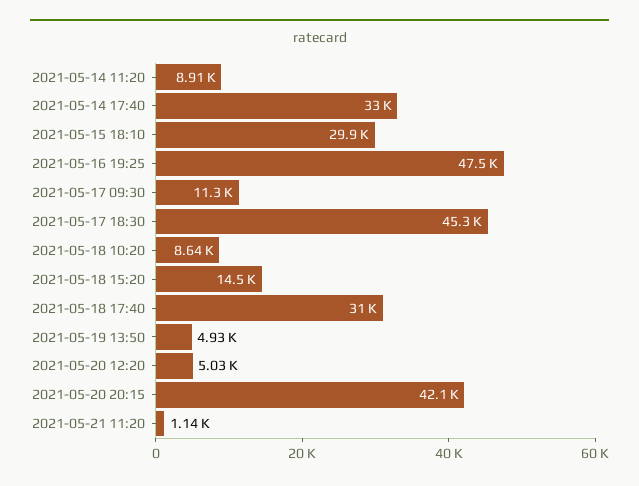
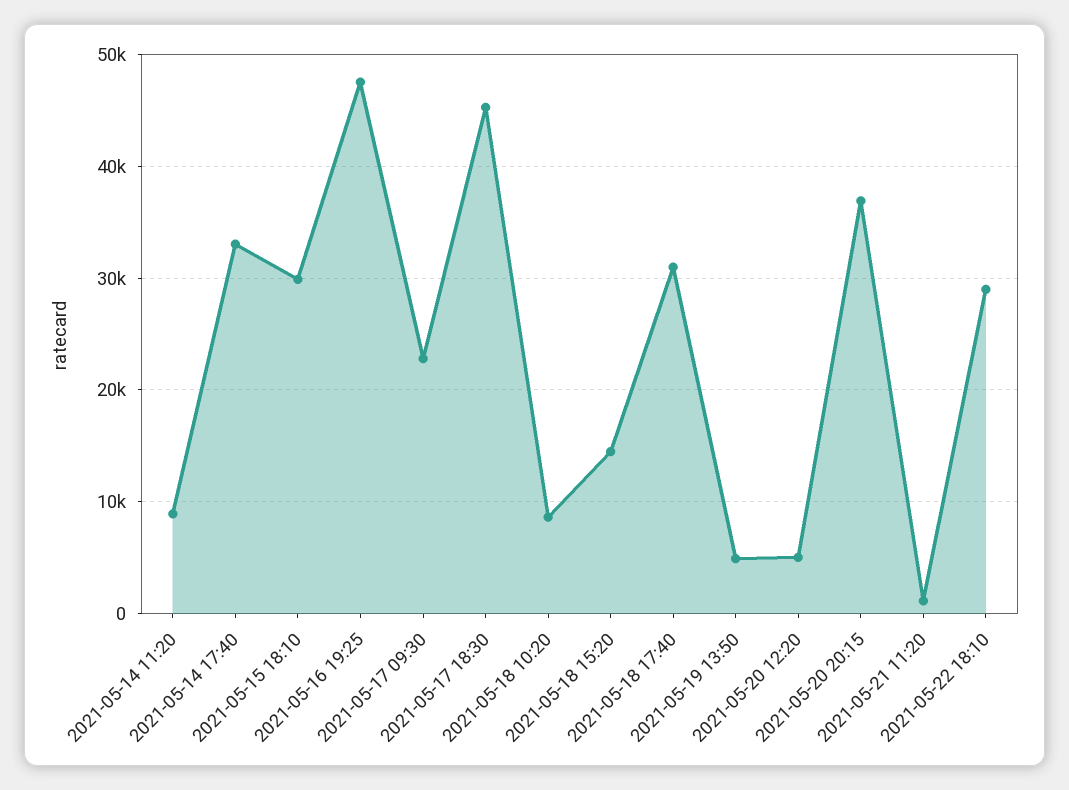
2021-05-17 09:30: 11300 -> 23000
2021-05-20 20:15: 42100 -> 37000
2021-05-22 18:10: none -> 29000

